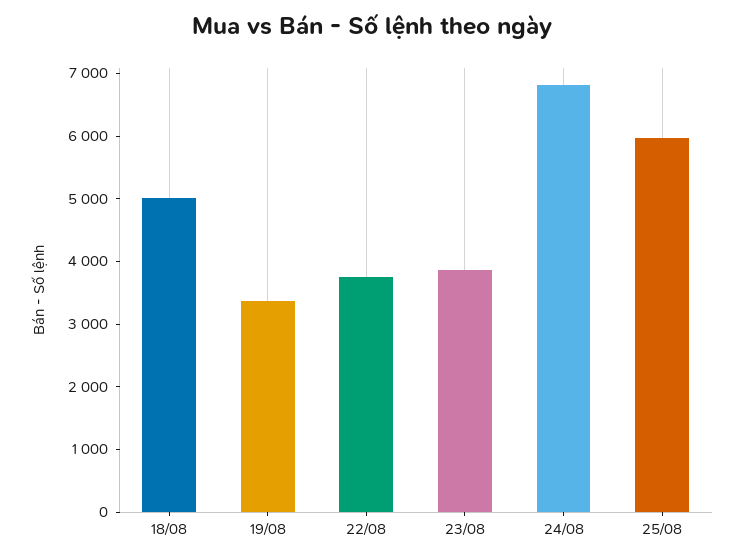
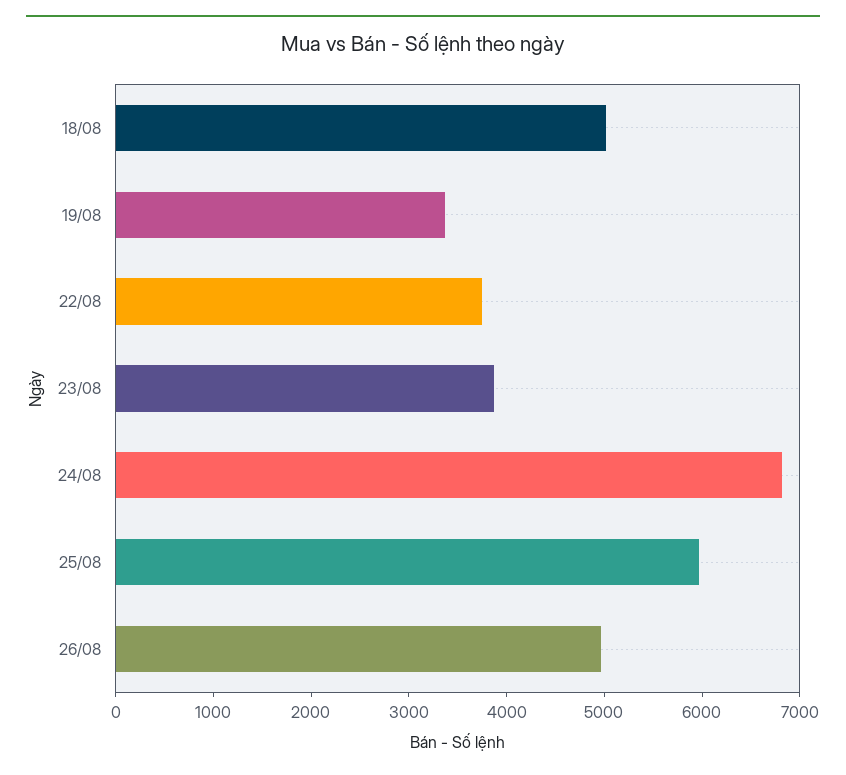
26/08: none -> 5000

